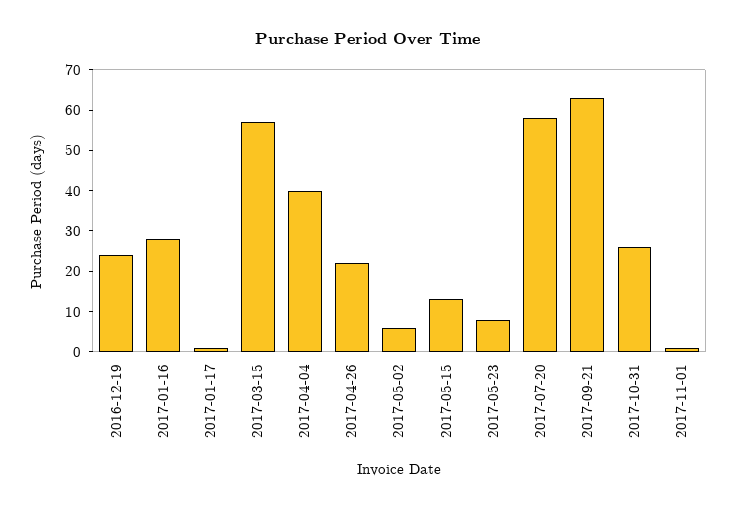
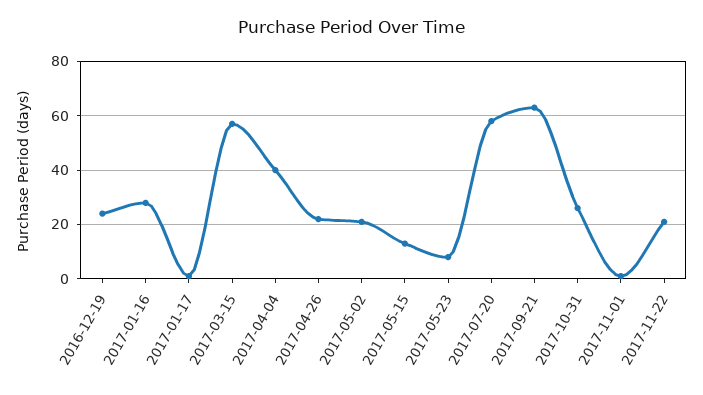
2017-05-02: 5 -> 20
2017-11-22: none -> 20

